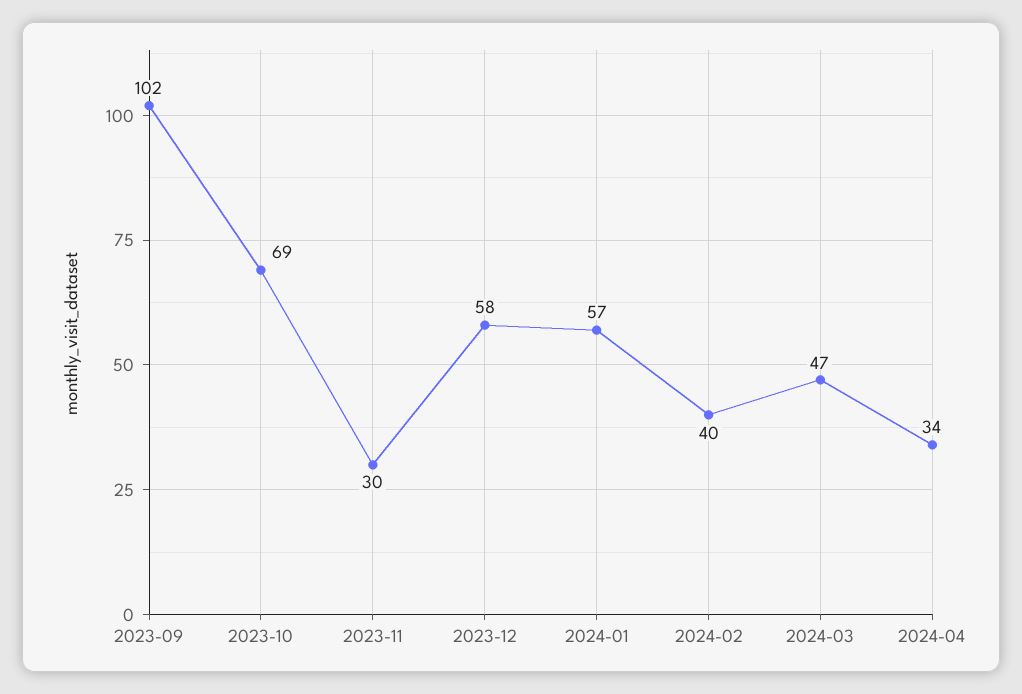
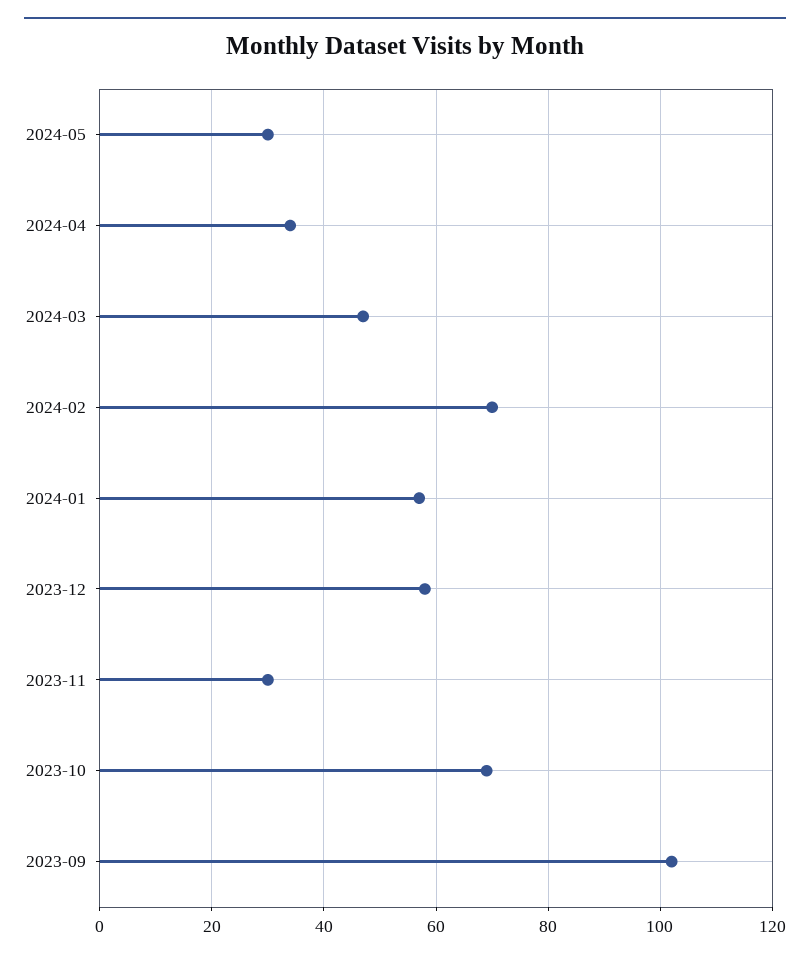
2024-02: 40 -> 70
2024-05: none -> 30

